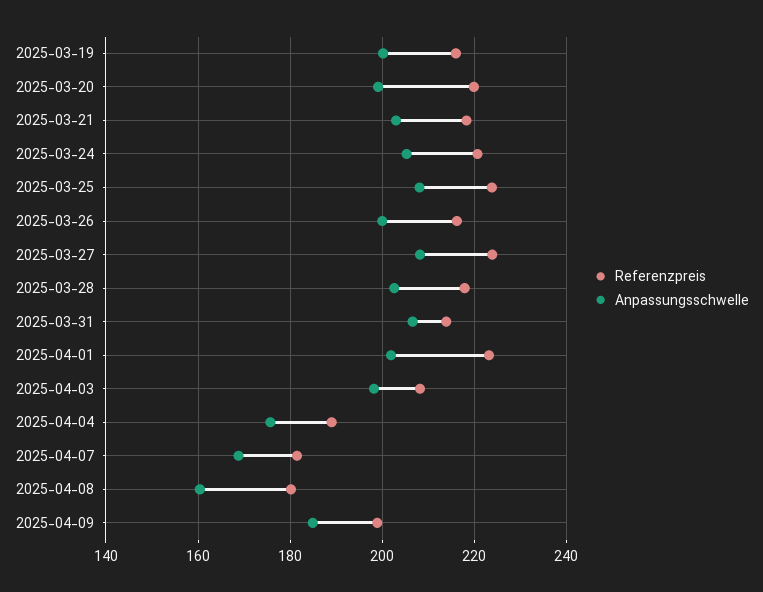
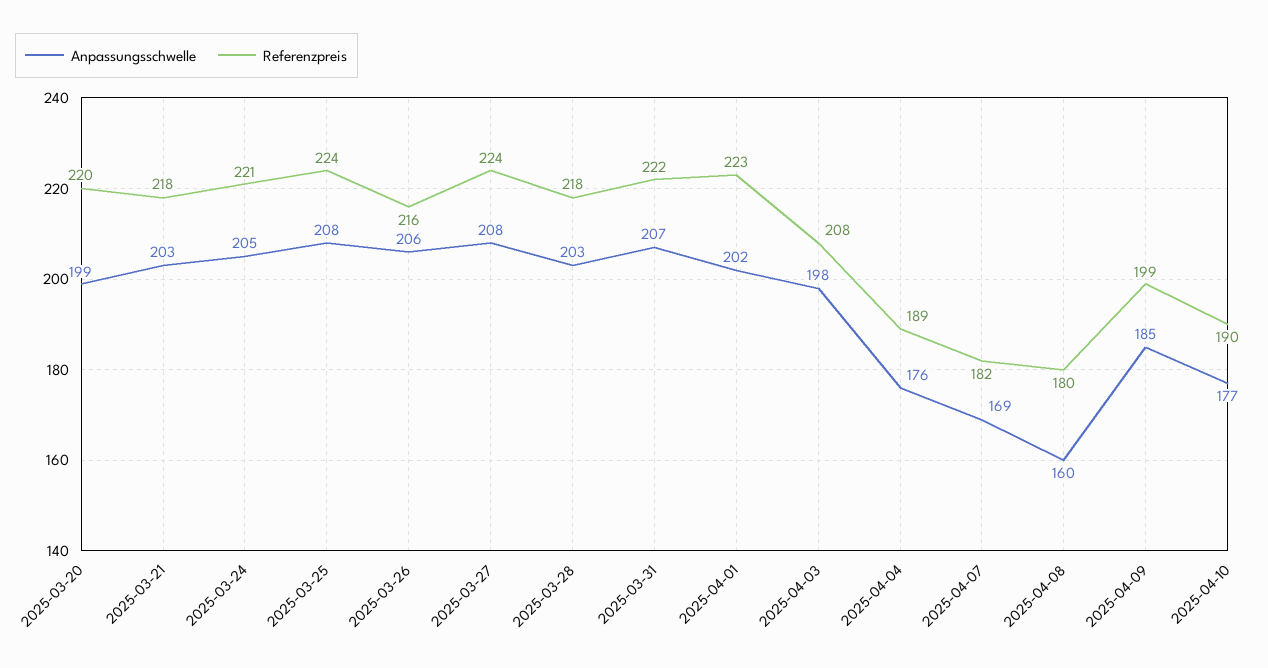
Referenzpreis, 2025-03-19: 216 -> none
Anpassungsschwelle, 2025-03-19: 200 -> none
Anpassungsschwelle, 2025-03-26: 200 -> 206
Referenzpreis, 2025-03-31: 214 -> 222
Anpassungsschwelle, 2025-04-10: none -> 177
Referenzpreis, 2025-04-10: none -> 190

